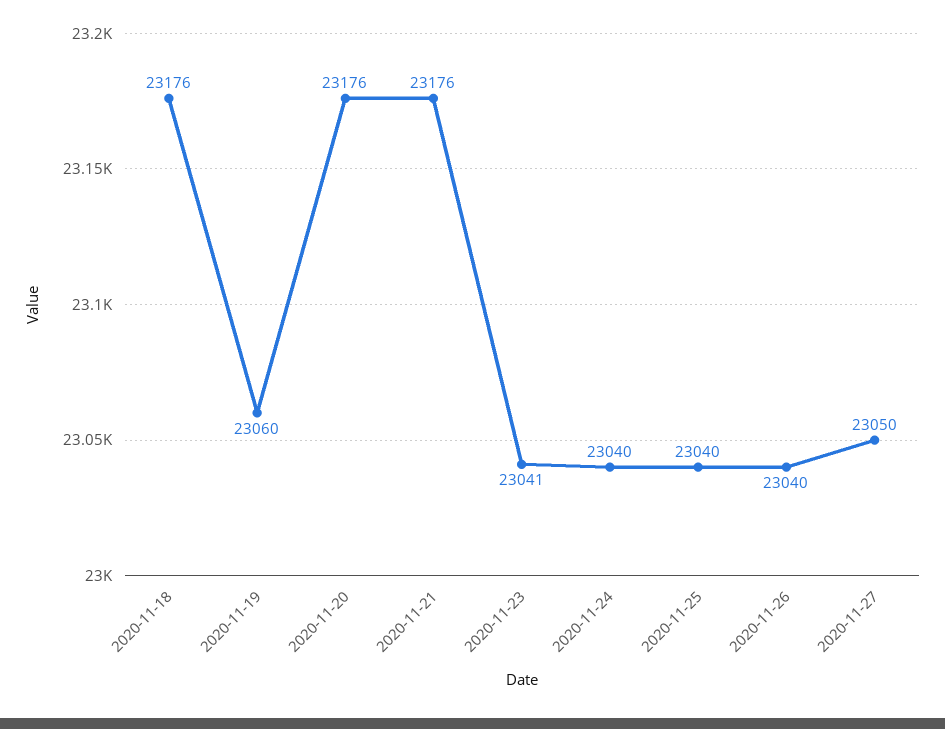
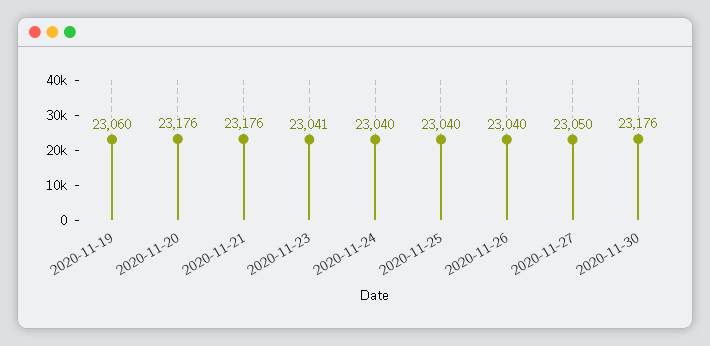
2020-11-18: 23176 -> none
2020-11-30: none -> 23176

